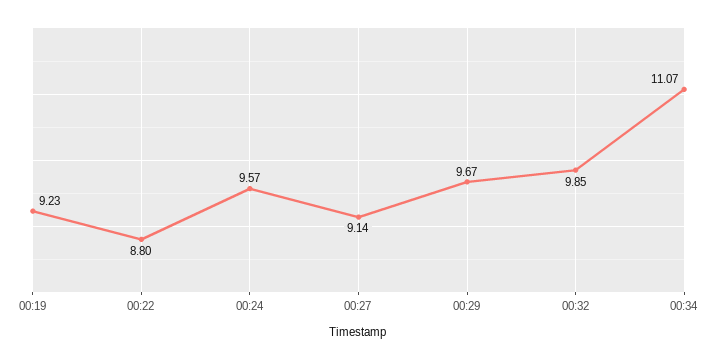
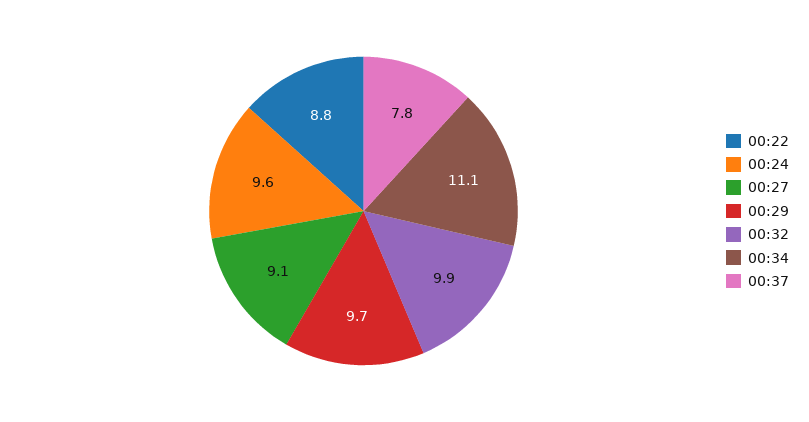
00:19: 9.23 -> none
00:37: none -> 7.8

